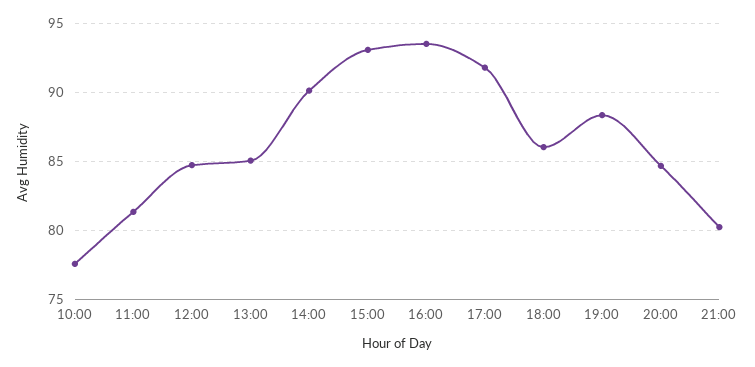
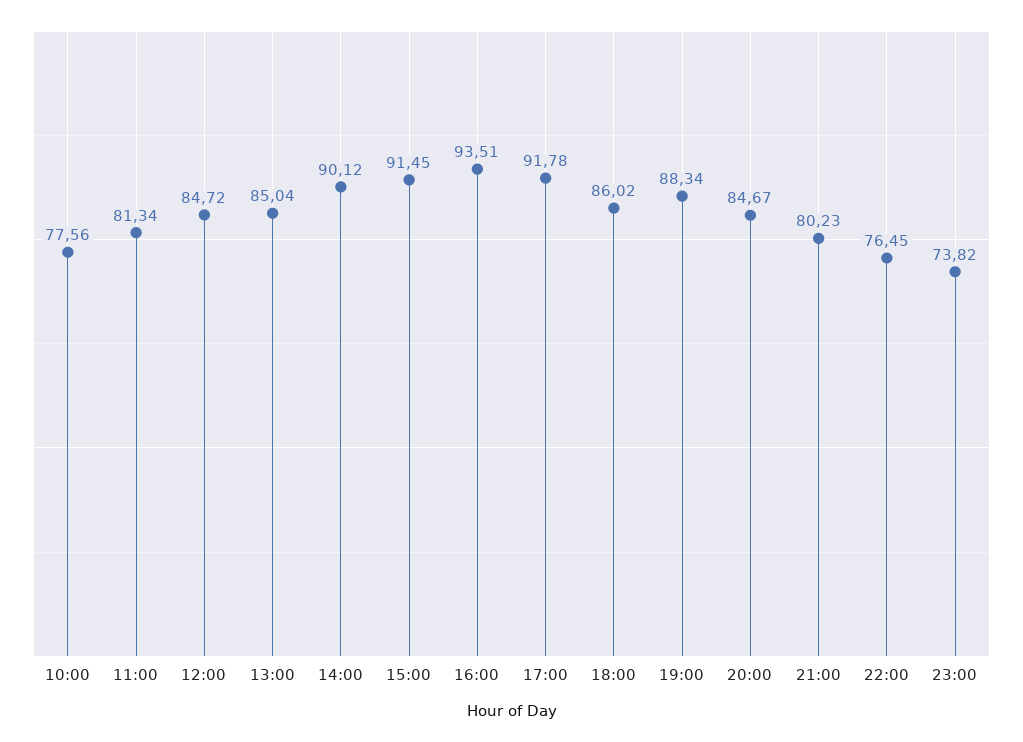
15:00: 93 -> 91.45
22:00: none -> 76.45
23:00: none -> 73.82

